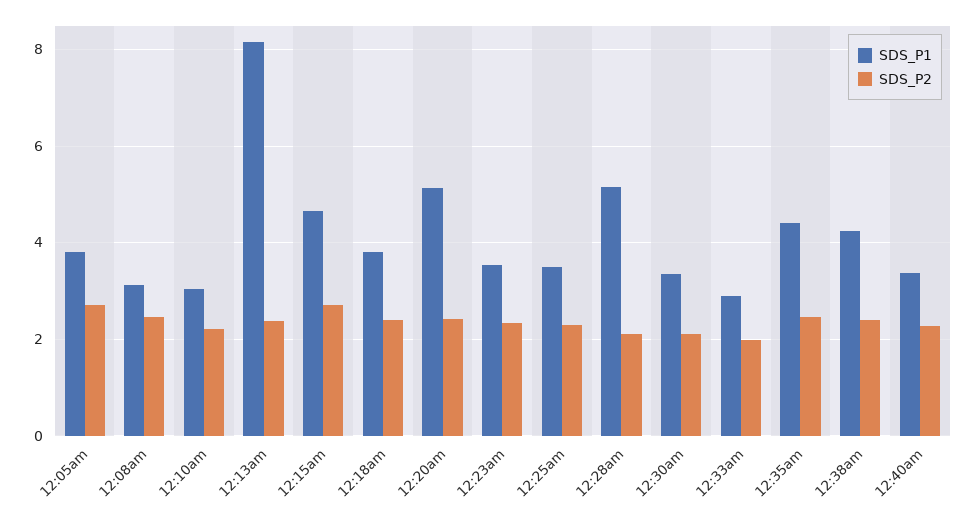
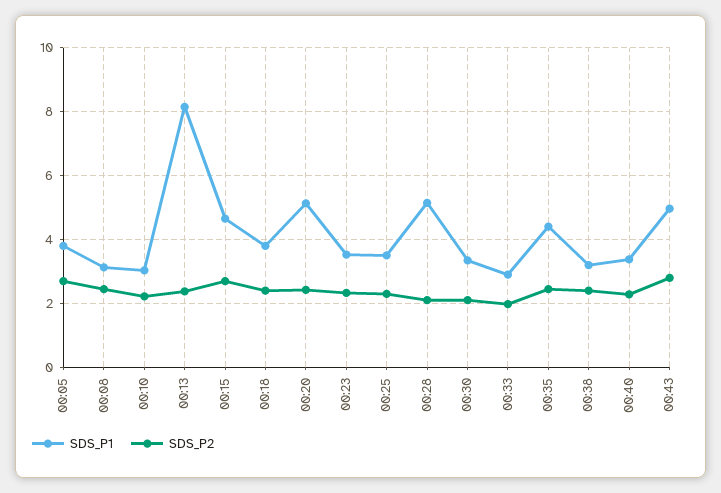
SDS_P1, 12:38am: 4.2 -> 3.2
SDS_P1, 00:43: none -> 5
SDS_P2, 00:43: none -> 2.8

